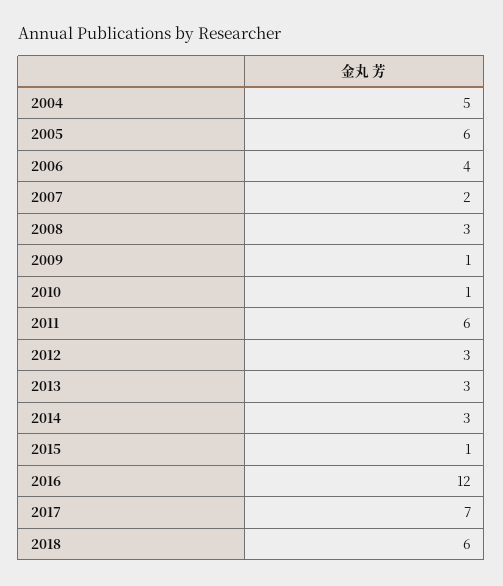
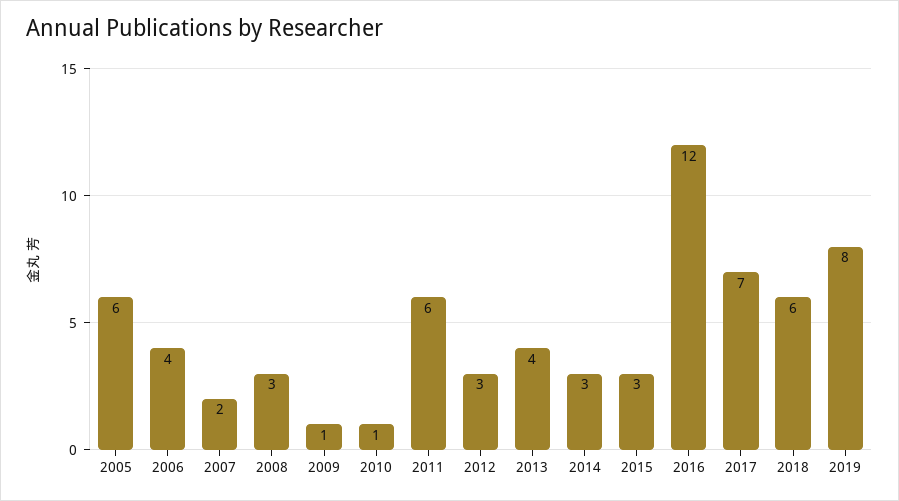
2004: 5 -> none
2013: 3 -> 4
2015: 1 -> 3
2019: none -> 8

